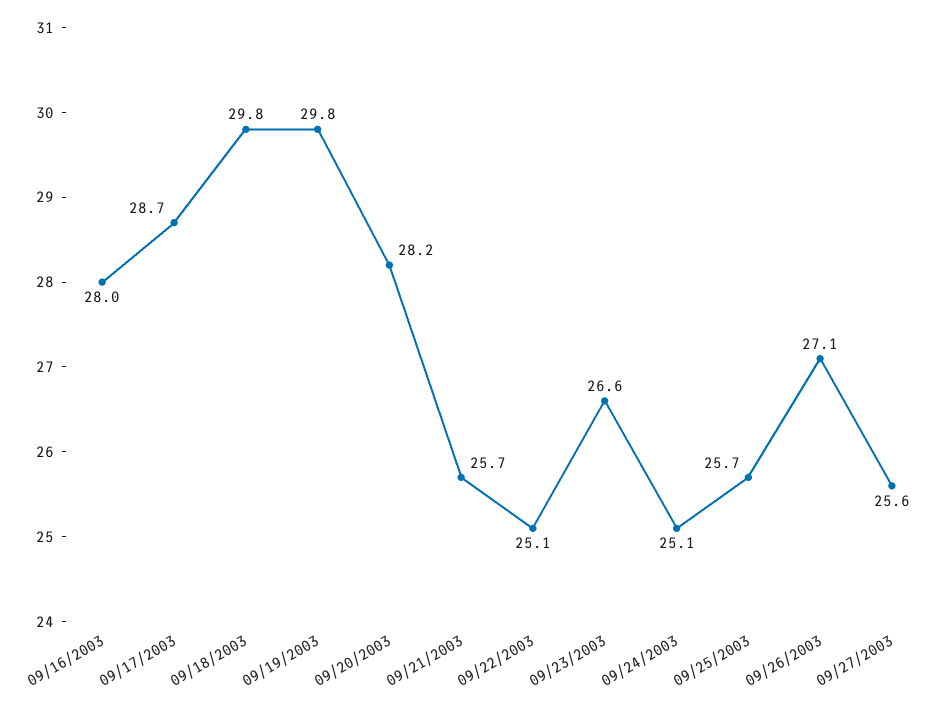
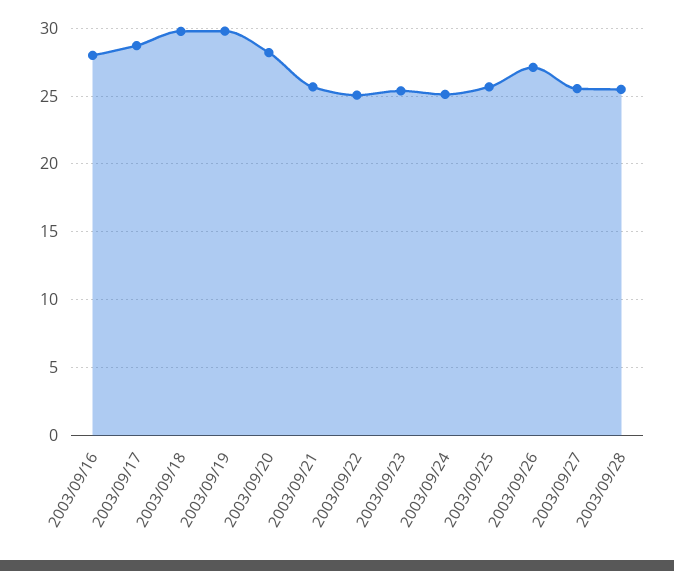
09/23/2003: 26.6 -> 25.5
2003/09/28: none -> 25.5

